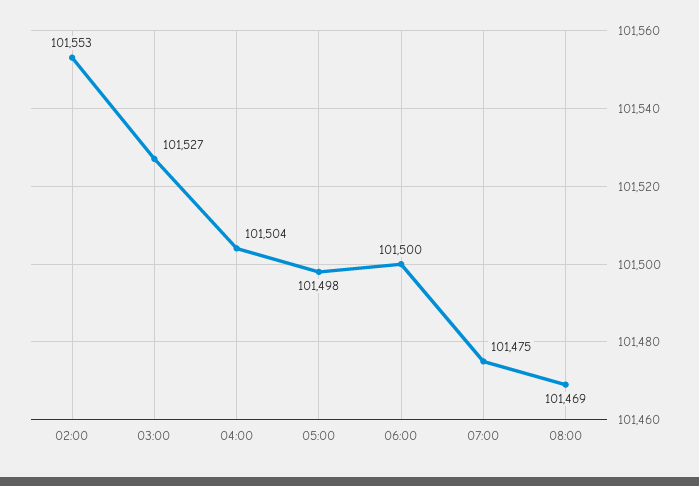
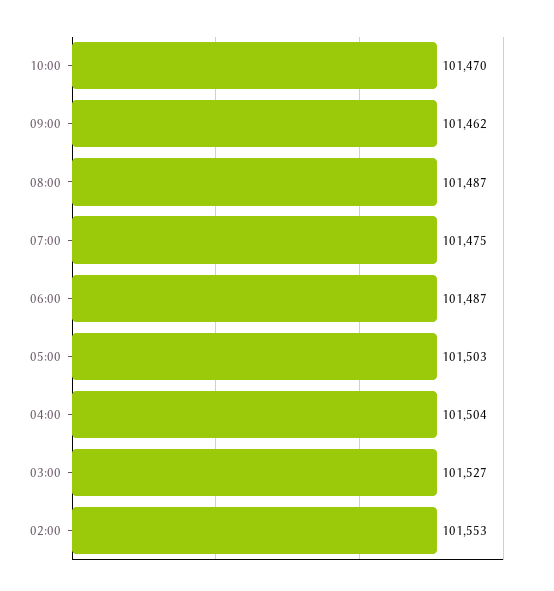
05:00: 101498 -> 101503
06:00: 101500 -> 101487
08:00: 101469 -> 101487
10:00: none -> 101470
09:00: none -> 101462

